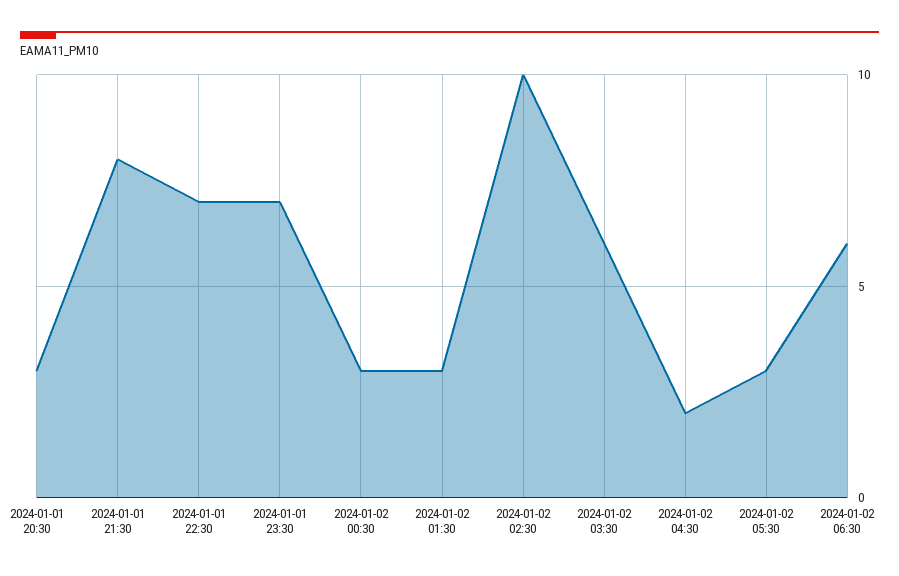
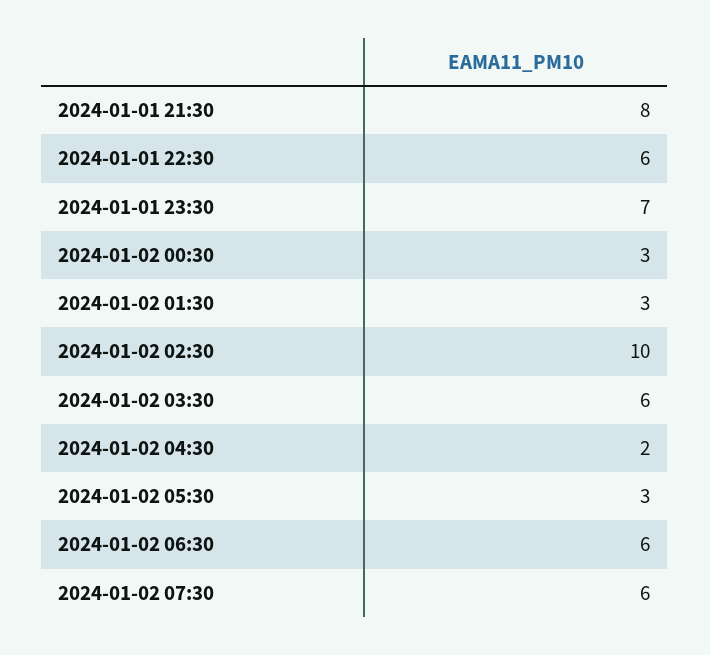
2024-01-01 20:30: 3 -> none
2024-01-01 22:30: 7 -> 6
2024-01-02 07:30: none -> 6

